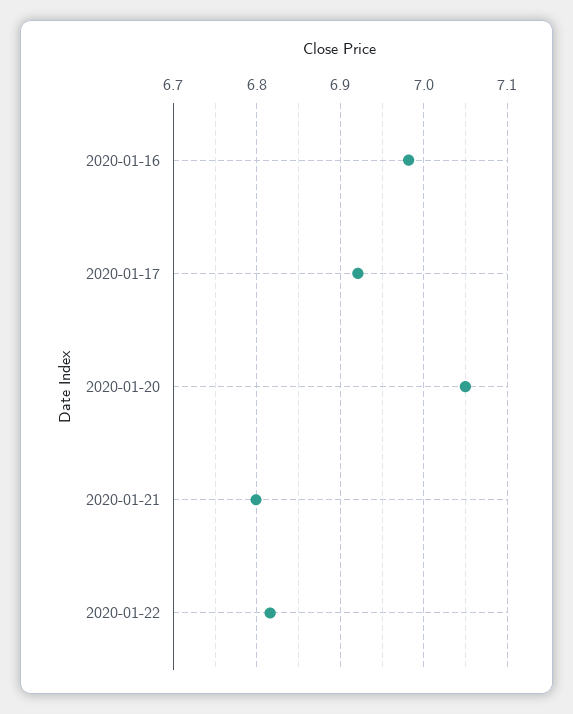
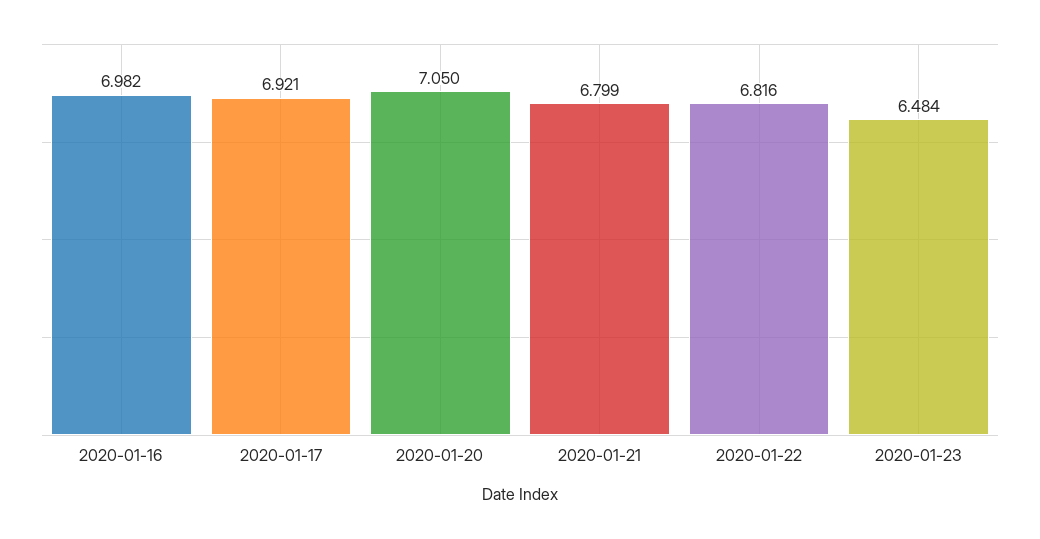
2020-01-23: none -> 6.484

